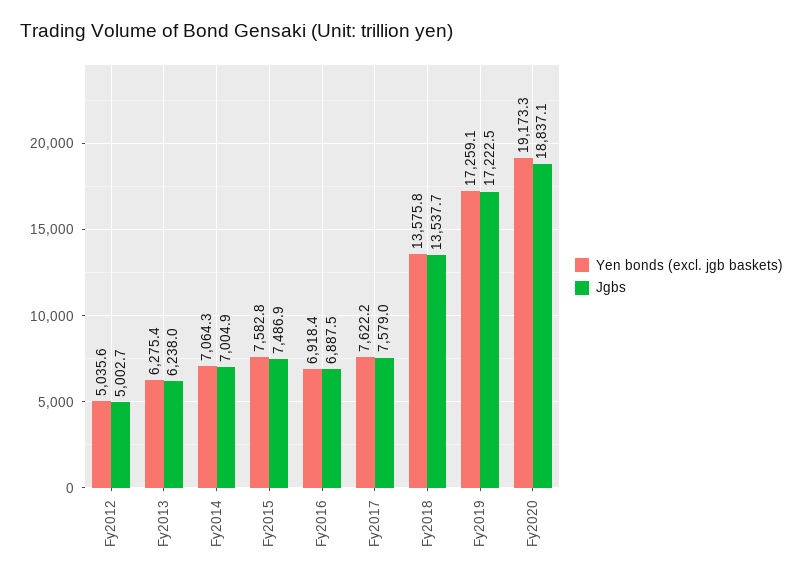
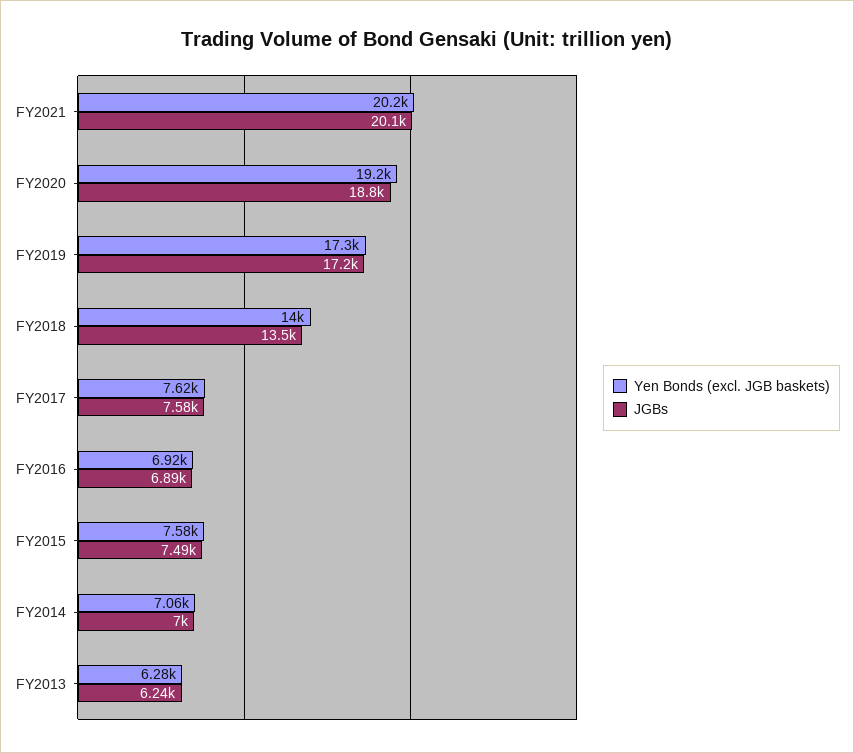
Yen bonds (excl. jgb baskets), Fy2012: 5035.6 -> none
Jgbs, Fy2012: 5002.7 -> none
Yen bonds (excl. jgb baskets), Fy2018: 13575.8 -> 14000
Yen bonds (excl. jgb baskets), FY2021: none -> 20200
Jgbs, FY2021: none -> 20100

